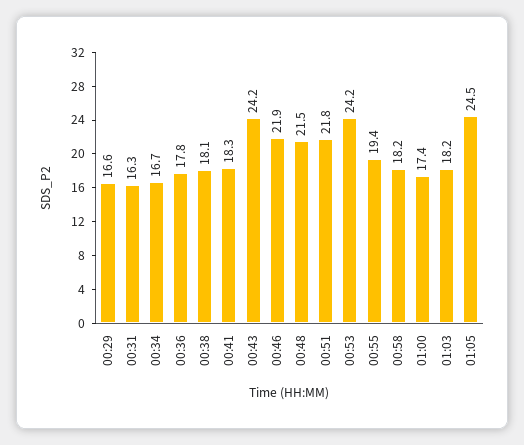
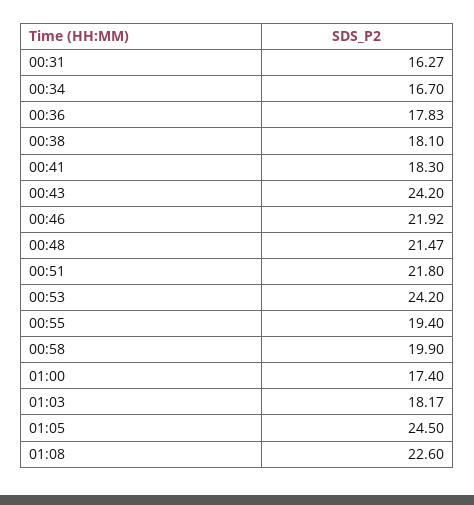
00:29: 16.6 -> none
00:58: 18.2 -> 19.9
01:08: none -> 22.6

